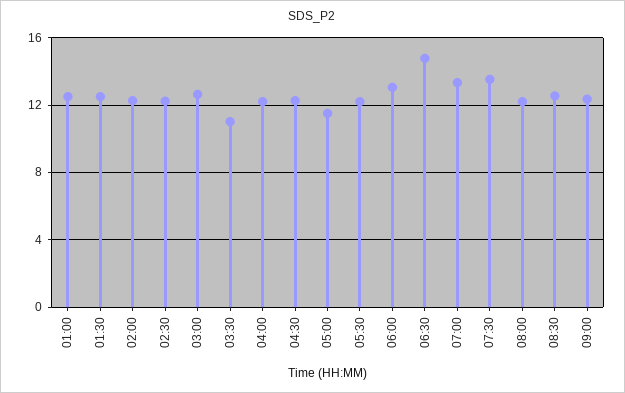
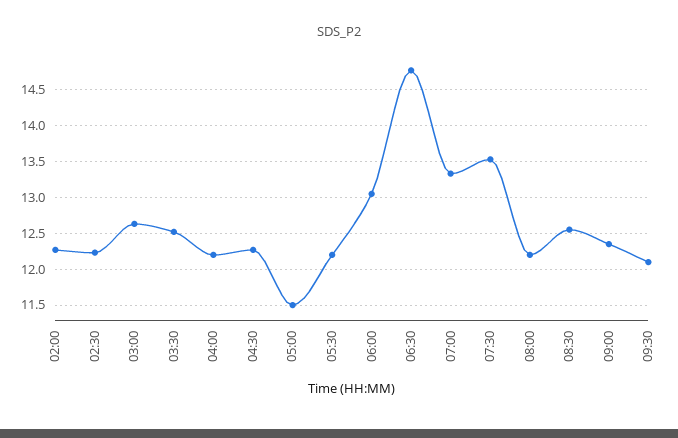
01:00: 12.5 -> none
01:30: 12.5 -> none
03:30: 11 -> 12.5
09:30: none -> 12.1

